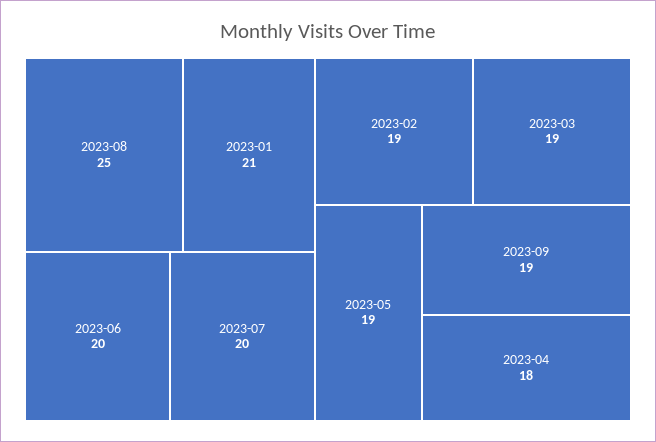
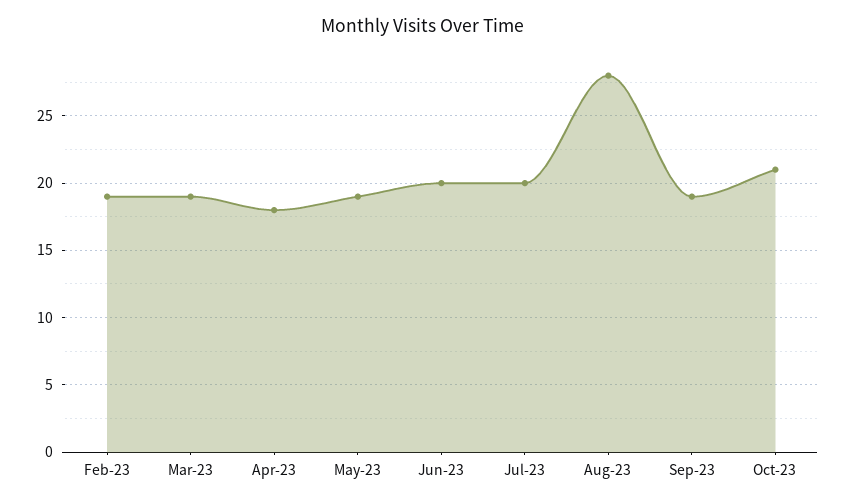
2023-08: 25 -> 28
2023-01: 21 -> none
Oct-23: none -> 21

